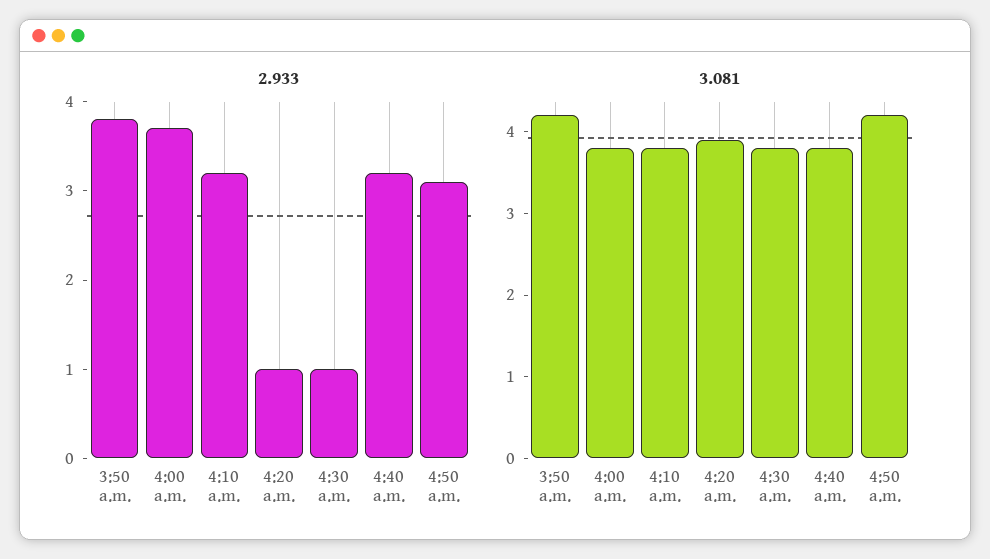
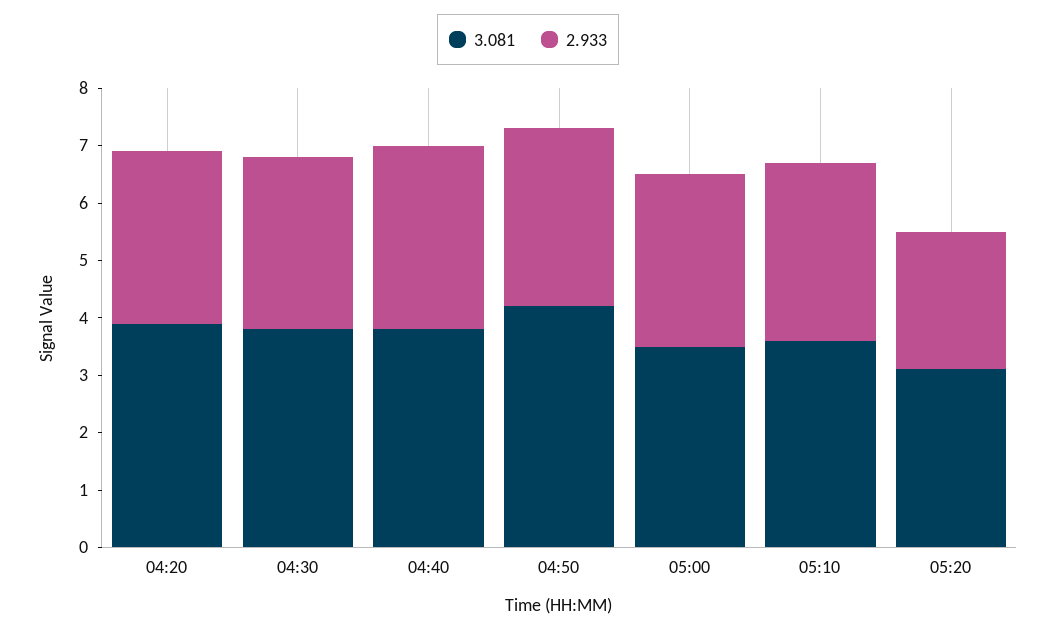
2.933, 3:50 a.m.: 3.8 -> none
2.933, 4:00 a.m.: 3.7 -> none
2.933, 4:10 a.m.: 3.2 -> none
2.933, 4:20 a.m.: 1 -> 3
2.933, 4:30 a.m.: 1 -> 3
3.081, 3:50 a.m.: 4.2 -> none
3.081, 4:00 a.m.: 3.8 -> none
3.081, 4:10 a.m.: 3.8 -> none
3.081, 05:00: none -> 3.5
2.933, 05:00: none -> 3
3.081, 05:10: none -> 3.5
2.933, 05:10: none -> 3
3.081, 05:20: none -> 3
2.933, 05:20: none -> 2.5

